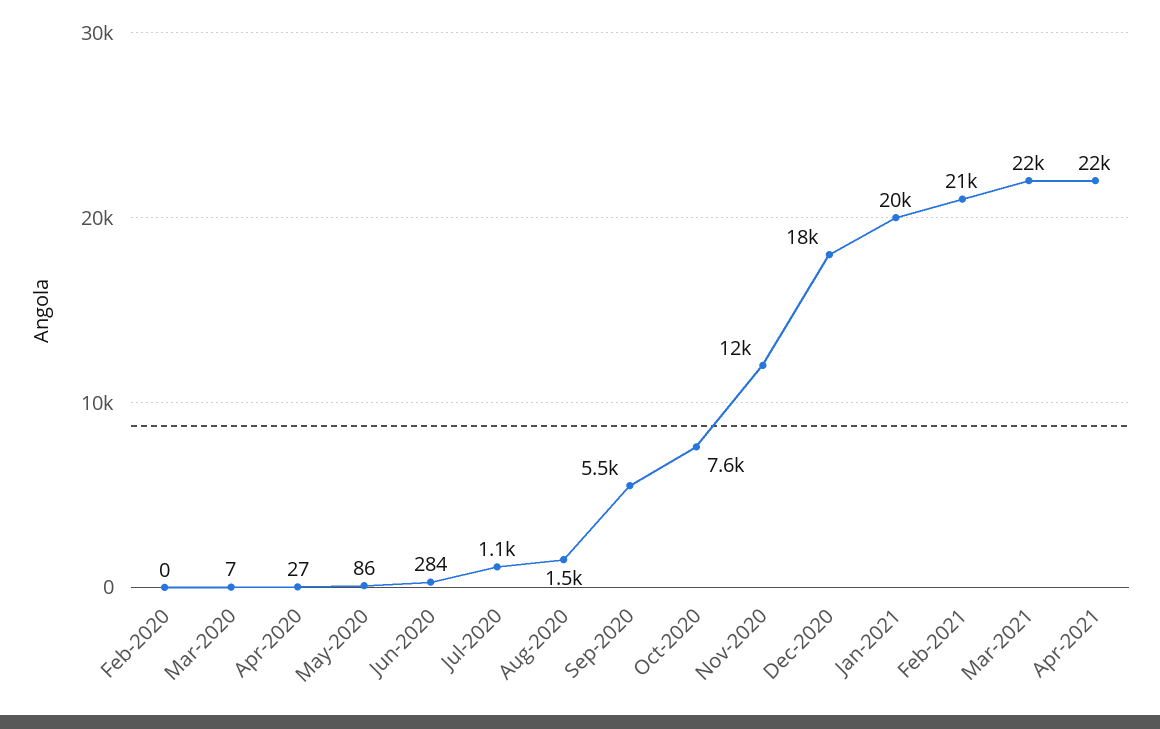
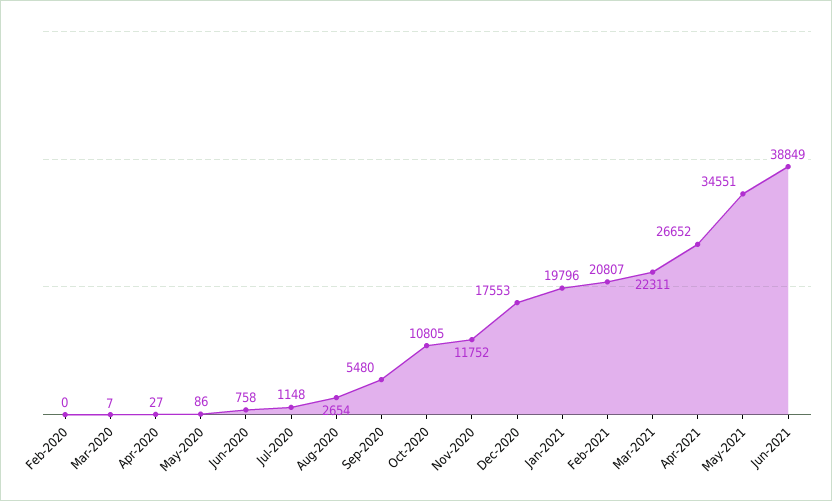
Jun-2020: 284 -> 758
Aug-2020: 1500 -> 2654
Oct-2020: 7600 -> 10805
Apr-2021: 22000 -> 26652
May-2021: none -> 34551
Jun-2021: none -> 38849

